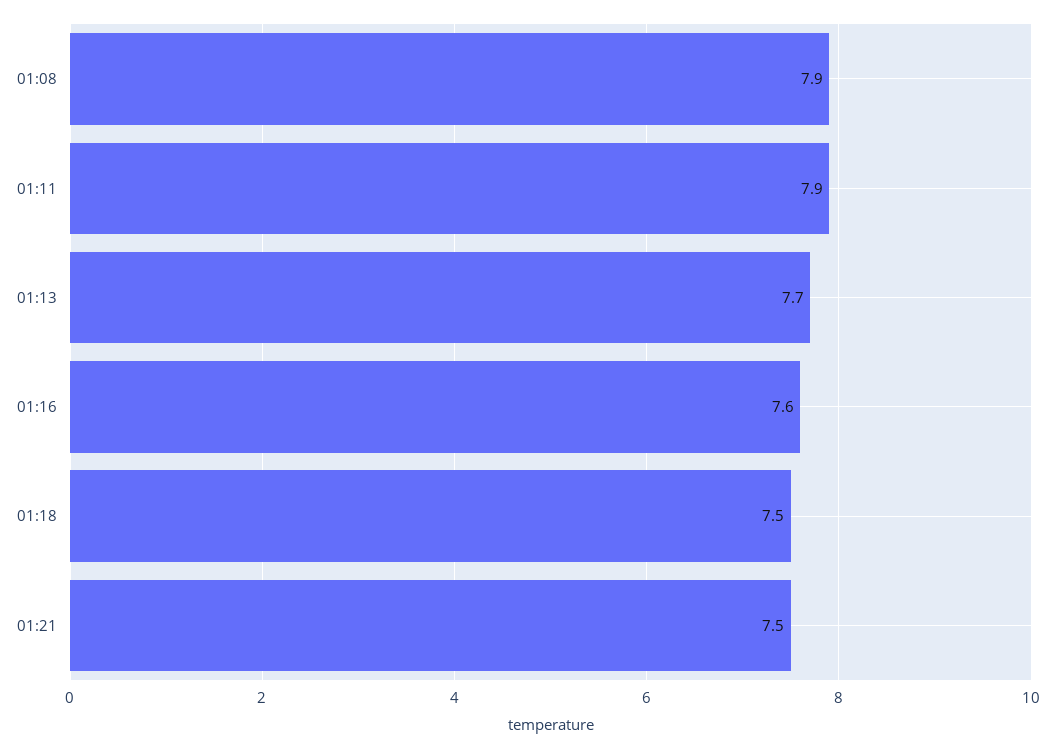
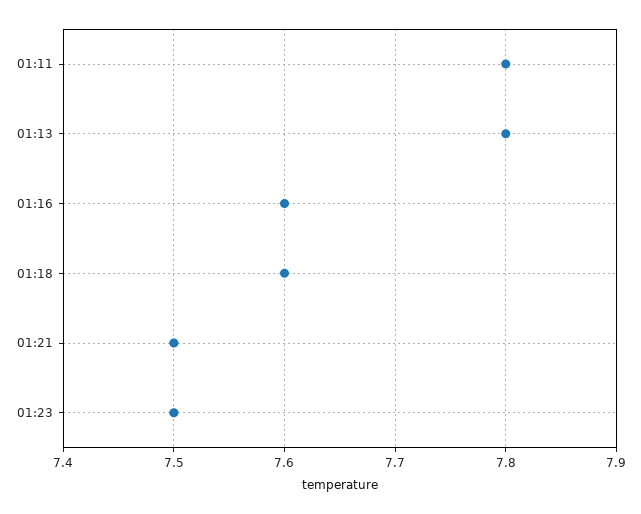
01:08: 7.9 -> none
01:11: 7.9 -> 7.8
01:13: 7.7 -> 7.8
01:18: 7.5 -> 7.6
01:23: none -> 7.5

